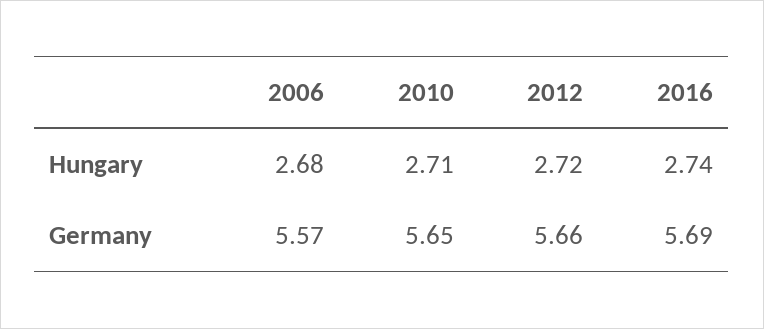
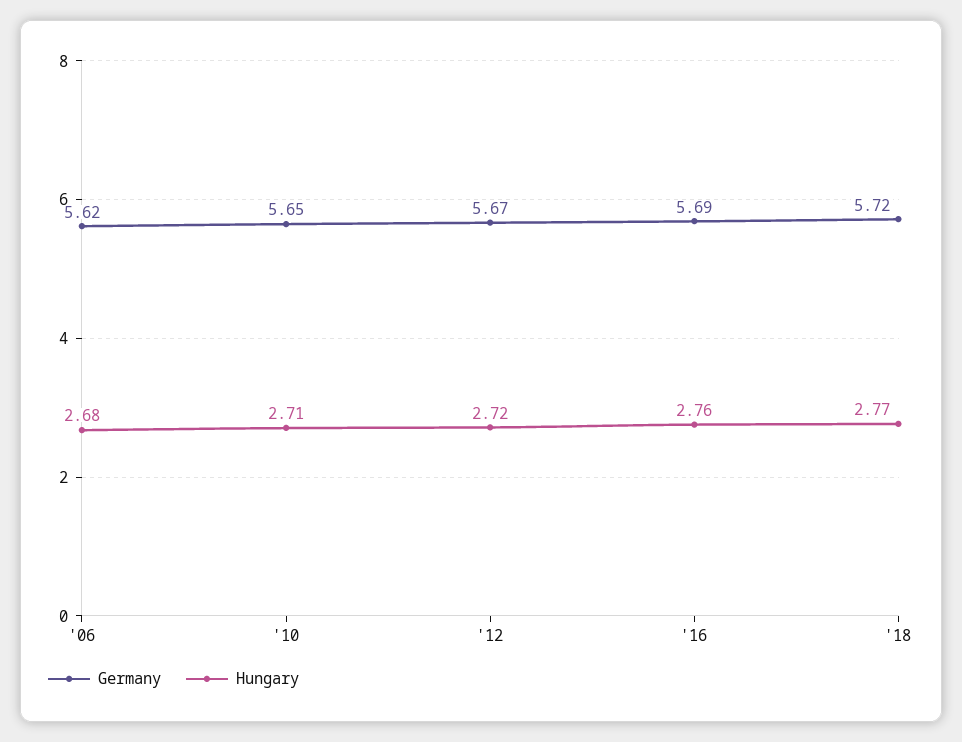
Hungary, 2016: 2.74 -> 2.76
Germany, 2006: 5.57 -> 5.62
Germany, 2012: 5.66 -> 5.67
Germany, '18: none -> 5.72
Hungary, '18: none -> 2.77

